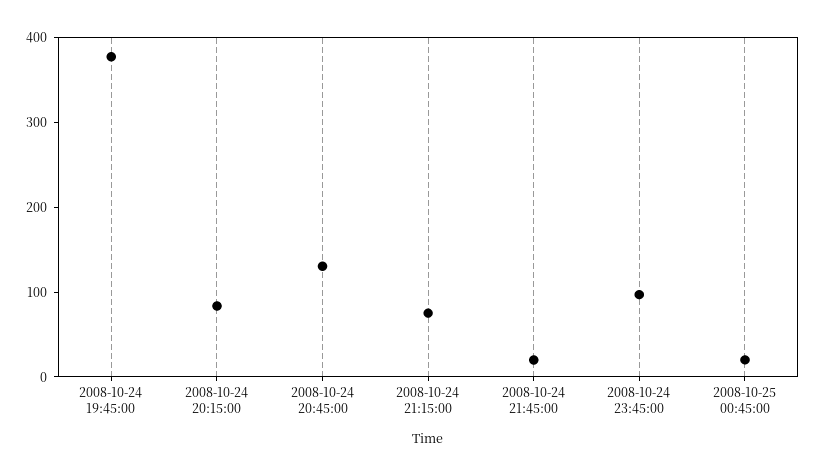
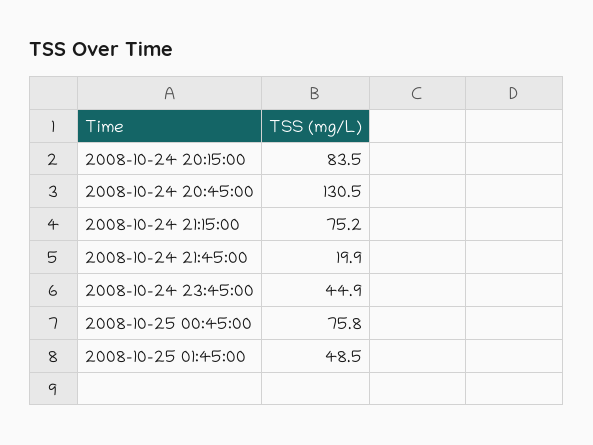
2008-10-24 19:45:00: 380 -> none
2008-10-24 23:45:00: 100 -> 44.9
2008-10-25 00:45:00: 20 -> 75.8
2008-10-25 01:45:00: none -> 48.5

